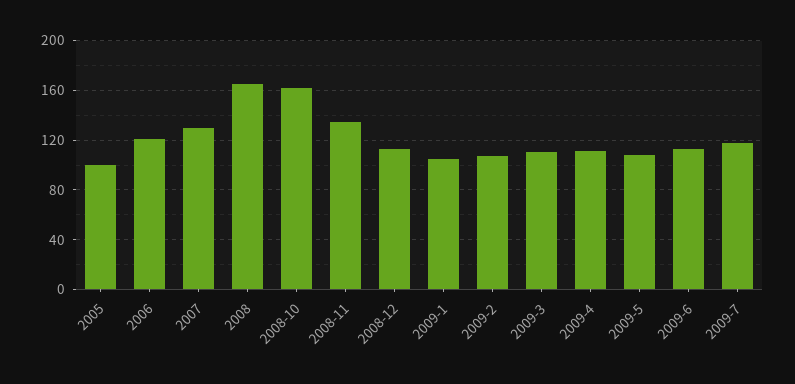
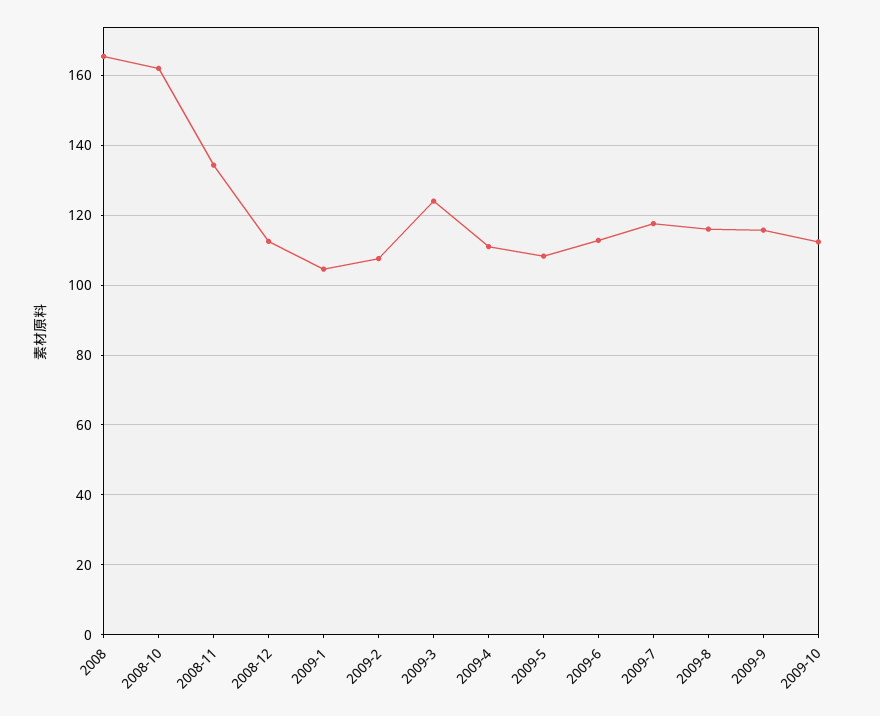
2005: 100 -> none
2006: 120 -> none
2007: 130 -> none
2009-3: 110 -> 124
2009-8: none -> 116
2009-9: none -> 116
2009-10: none -> 112

